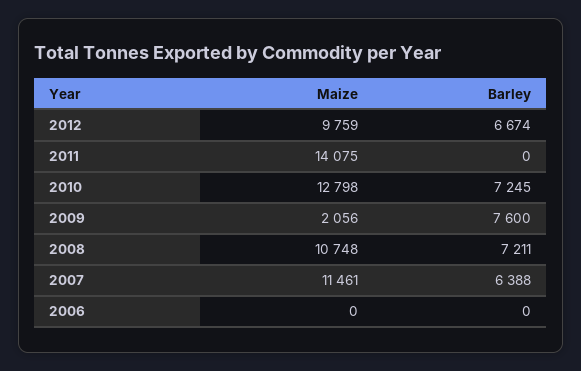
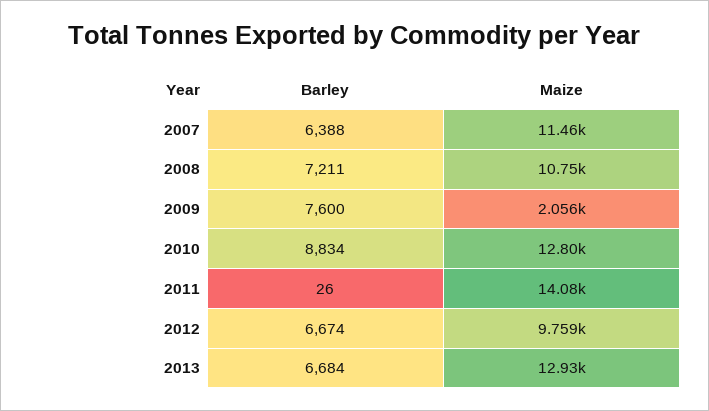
Barley, 2011: 0 -> 26
Barley, 2010: 7245 -> 8834
Maize, 2006: 0 -> none
Barley, 2006: 0 -> none
Barley, 2013: none -> 6684
Maize, 2013: none -> 12930

